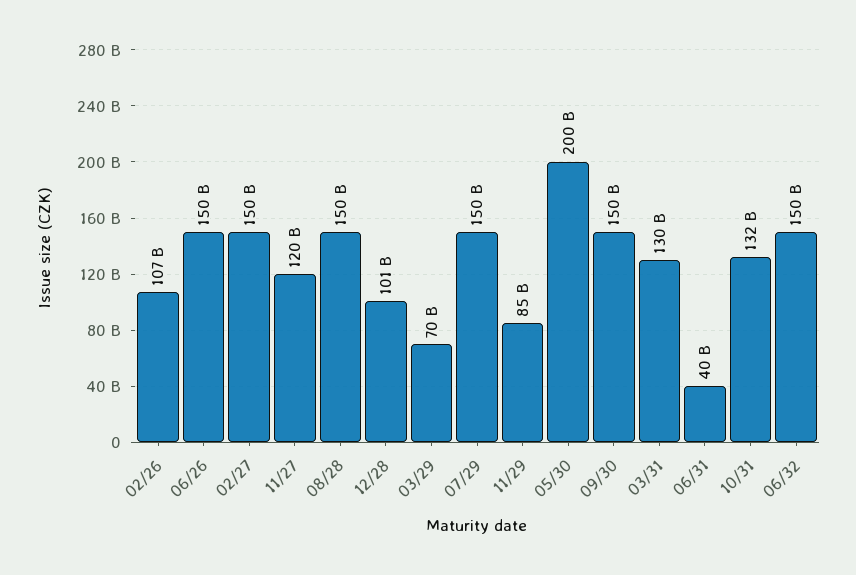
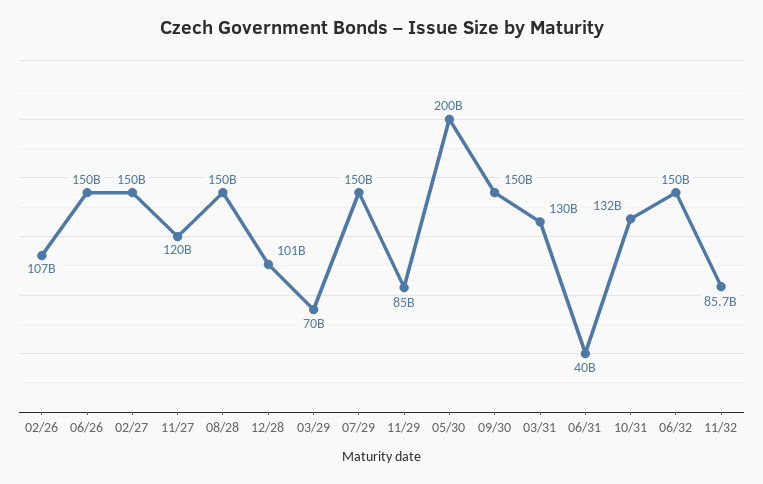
11/32: none -> 85700000000

